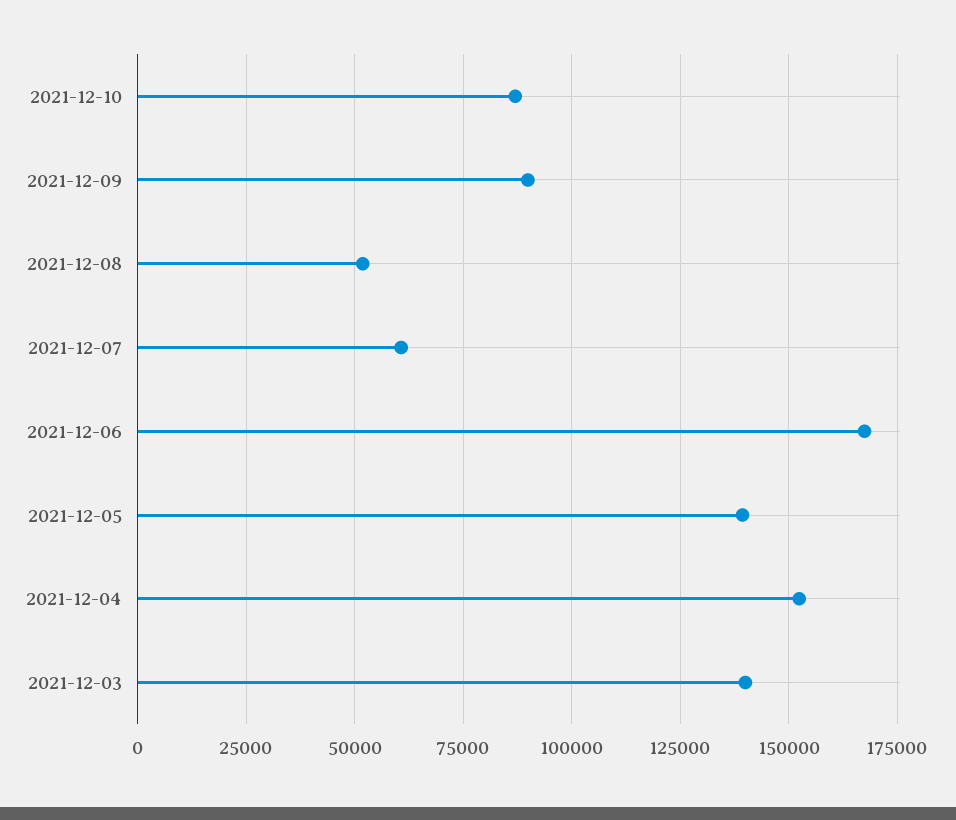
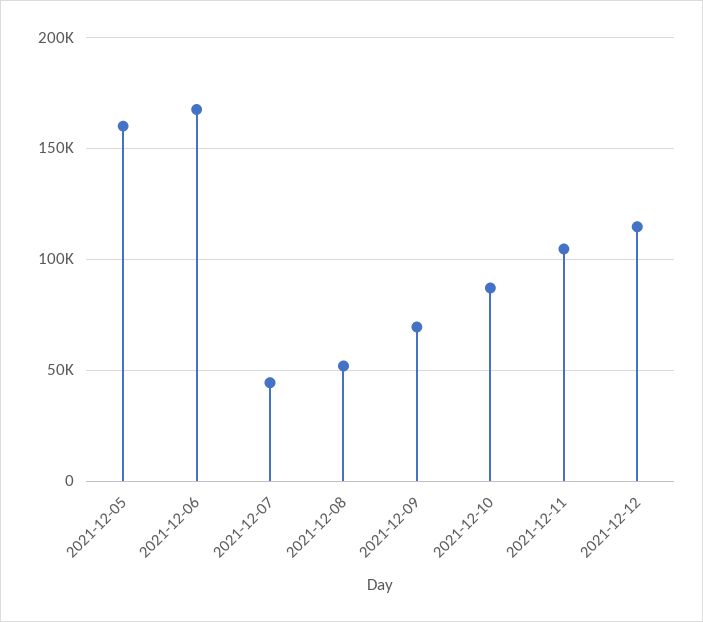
2021-12-09: 90000 -> 70000
2021-12-07: 60000 -> 45000
2021-12-05: 140000 -> 160000
2021-12-04: 152500 -> none
2021-12-03: 140000 -> none
2021-12-11: none -> 105000
2021-12-12: none -> 115000

